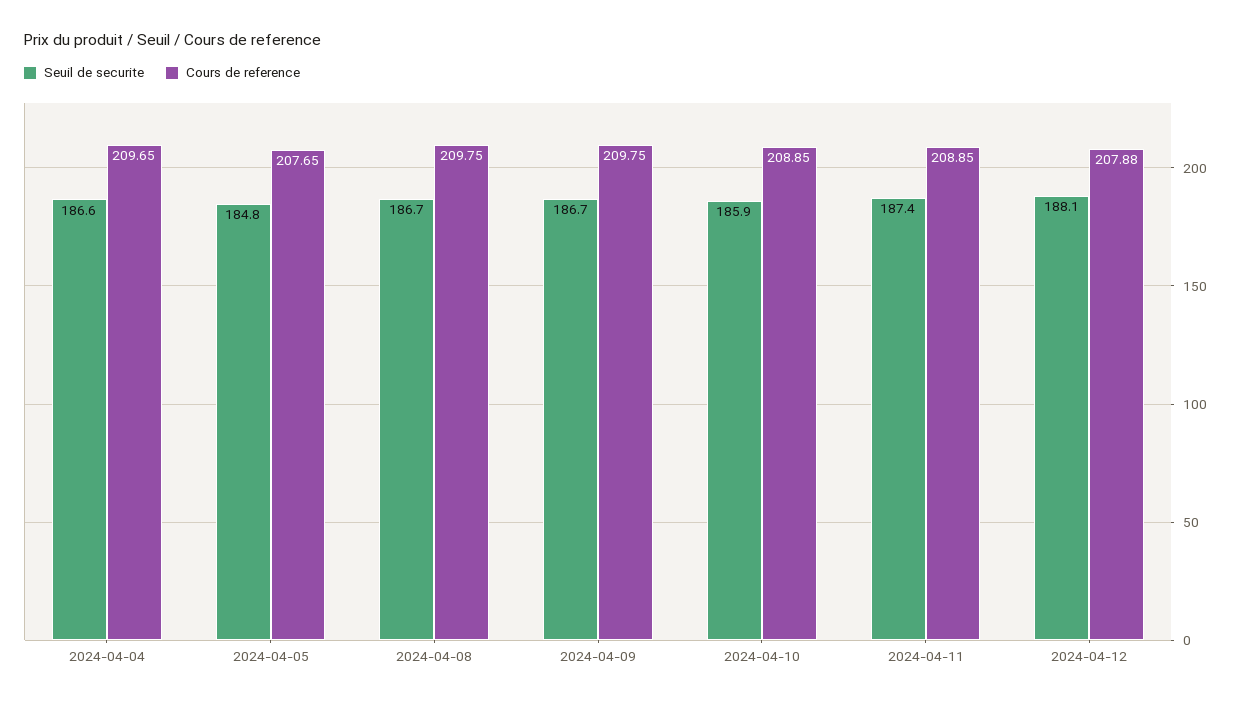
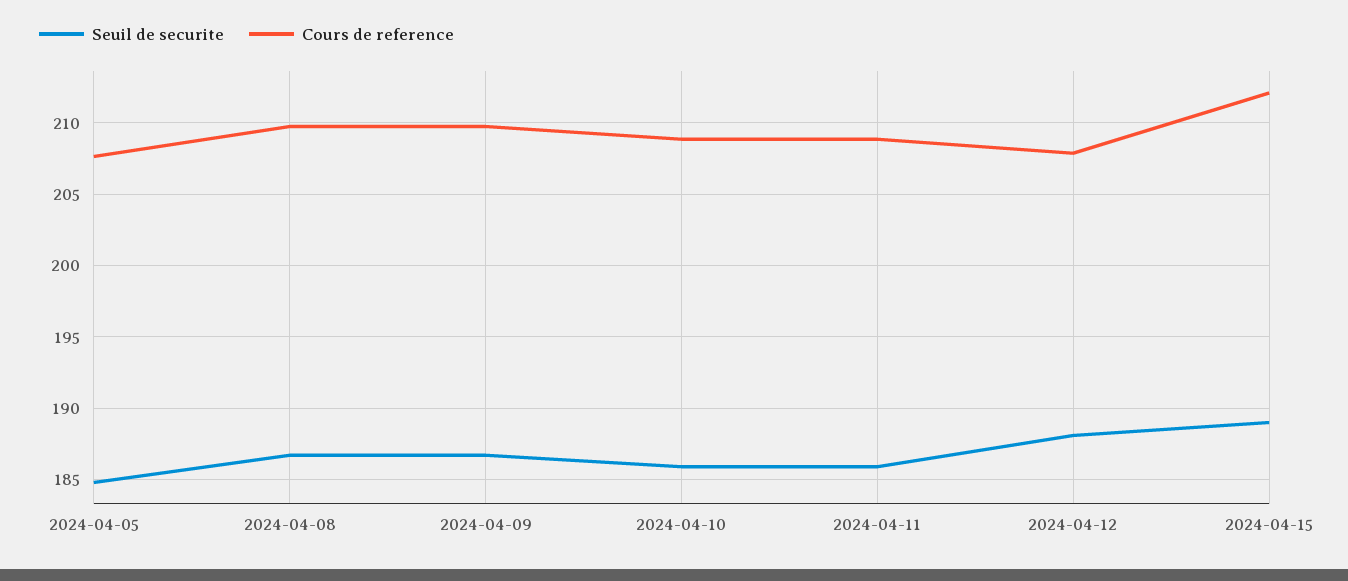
Seuil de securite, 2024-04-04: 186.6 -> none
Cours de reference, 2024-04-04: 209.65 -> none
Seuil de securite, 2024-04-11: 187.4 -> 186
Seuil de securite, 2024-04-15: none -> 189
Cours de reference, 2024-04-15: none -> 212

